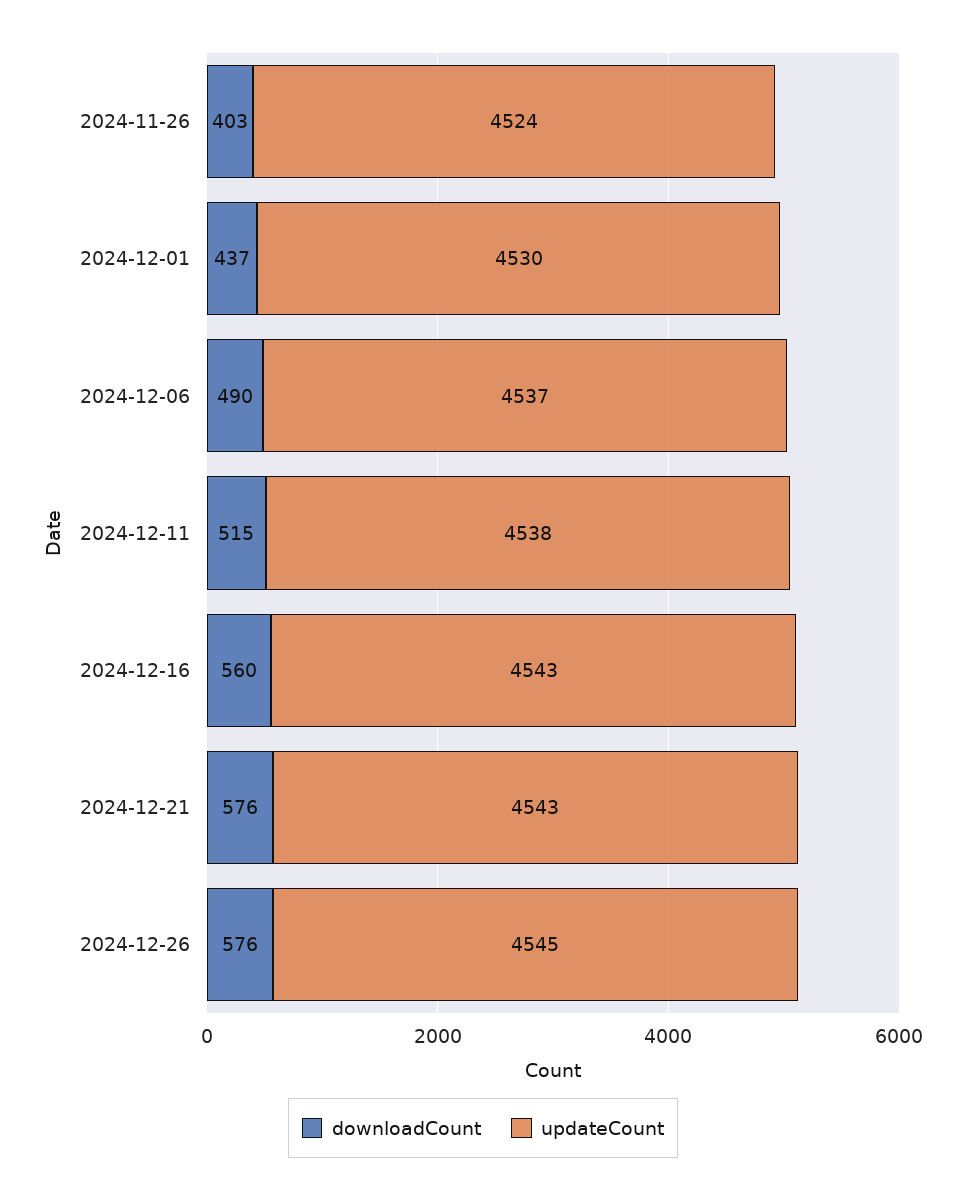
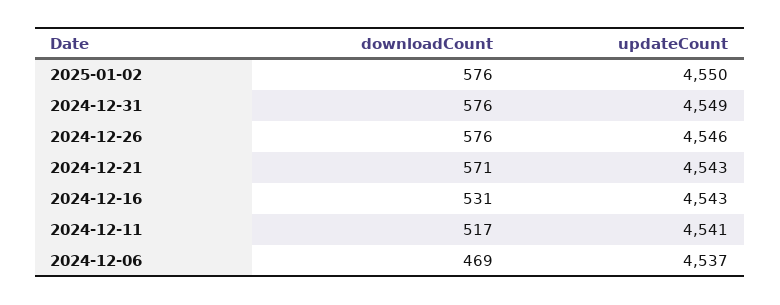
downloadCount, 2024-11-26: 403 -> none
updateCount, 2024-11-26: 4524 -> none
downloadCount, 2024-12-01: 437 -> none
updateCount, 2024-12-01: 4530 -> none
downloadCount, 2024-12-06: 490 -> 469
downloadCount, 2024-12-11: 515 -> 517
updateCount, 2024-12-11: 4538 -> 4541
downloadCount, 2024-12-16: 560 -> 531
downloadCount, 2024-12-21: 576 -> 571
updateCount, 2024-12-26: 4545 -> 4546
downloadCount, 2025-01-02: none -> 576
updateCount, 2025-01-02: none -> 4550
downloadCount, 2024-12-31: none -> 576
updateCount, 2024-12-31: none -> 4549

